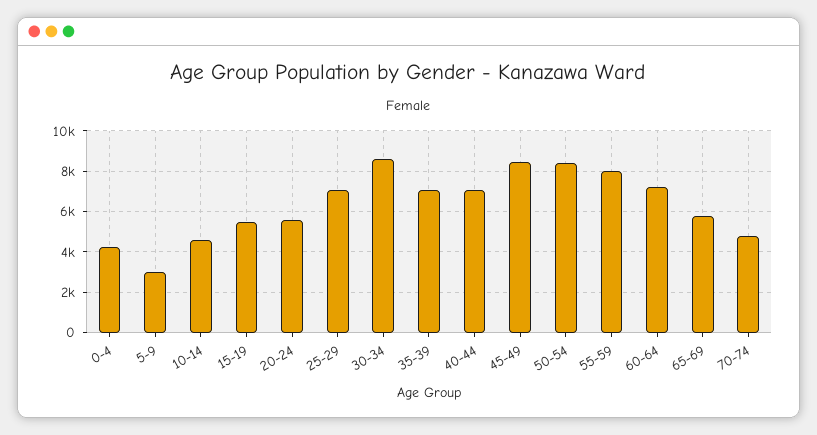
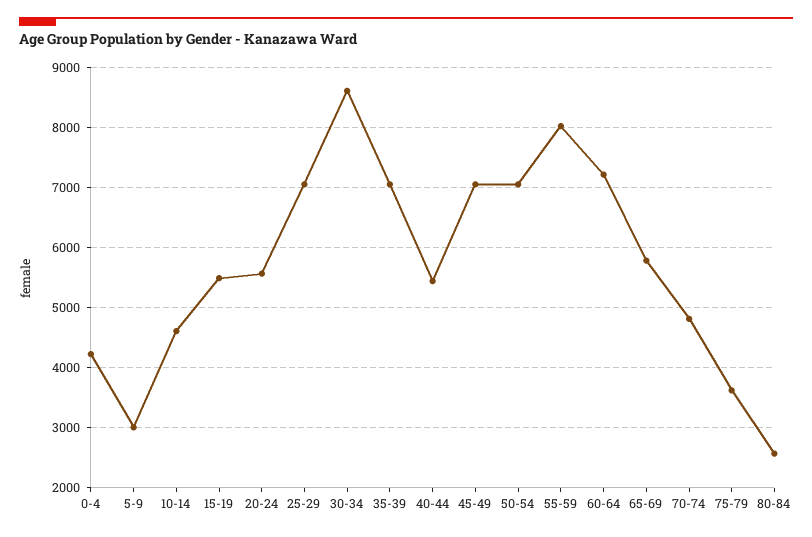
40-44: 7000 -> 5400
45-49: 8500 -> 7000
50-54: 8500 -> 7000
75-79: none -> 3600
80-84: none -> 2600

